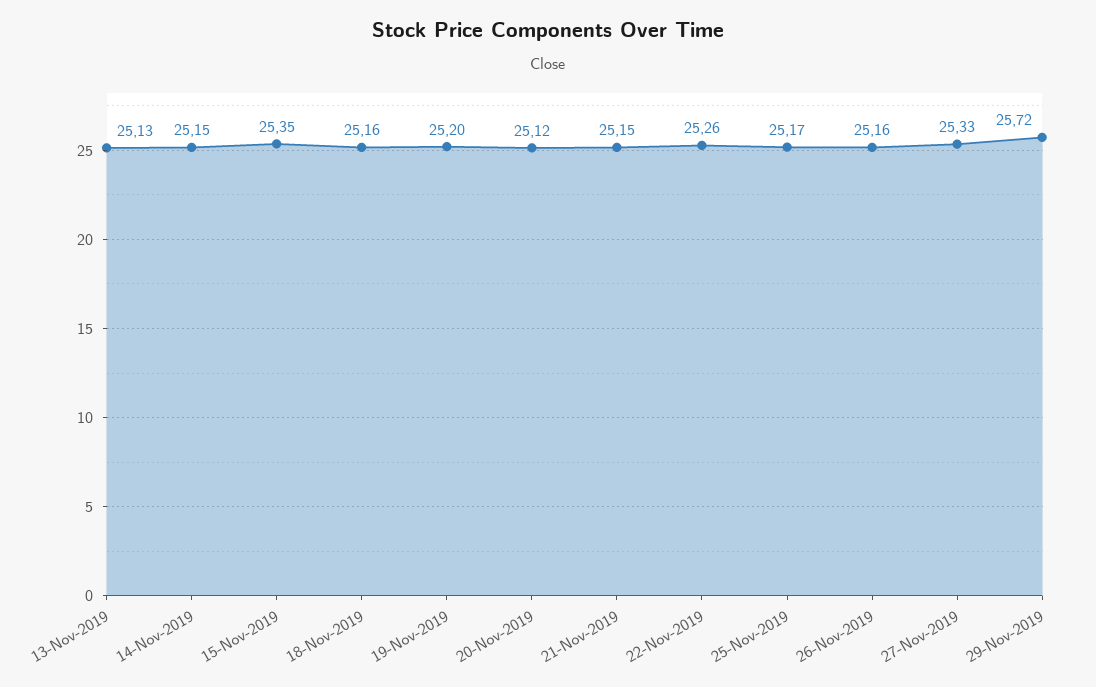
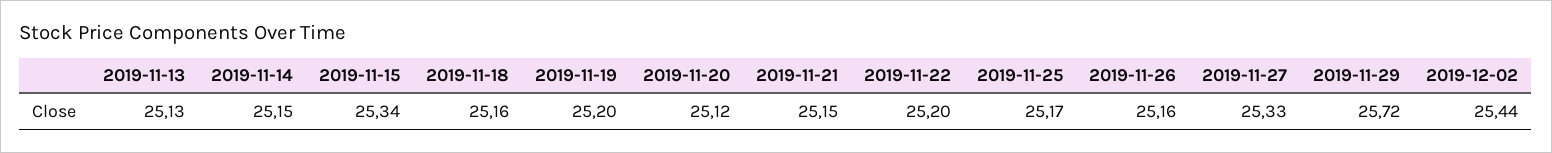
15-Nov-2019: 25.35 -> 25.34
22-Nov-2019: 25.26 -> 25.2
2019-12-02: none -> 25.44

